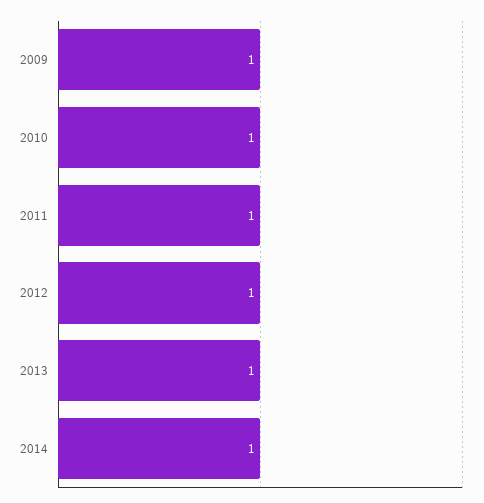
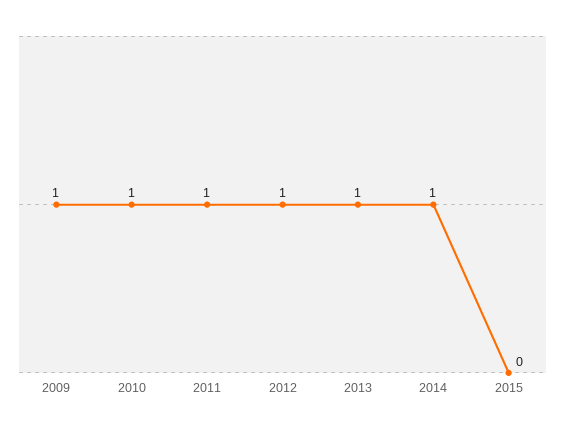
2015: none -> 0

